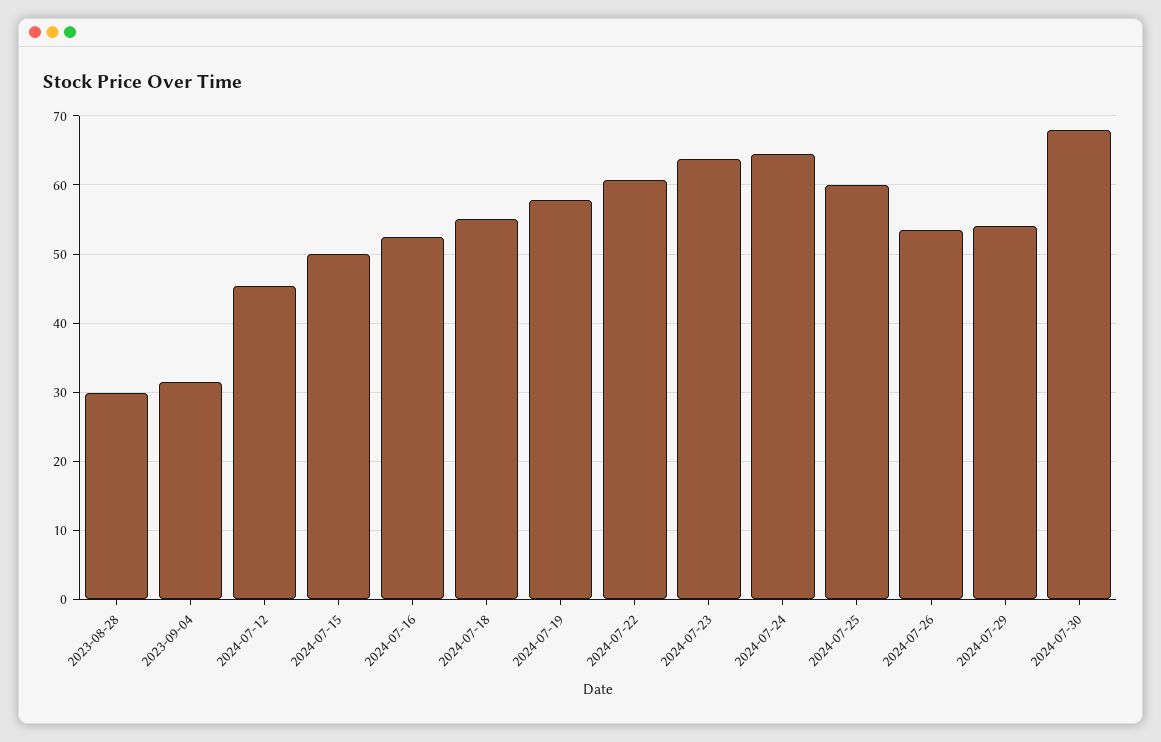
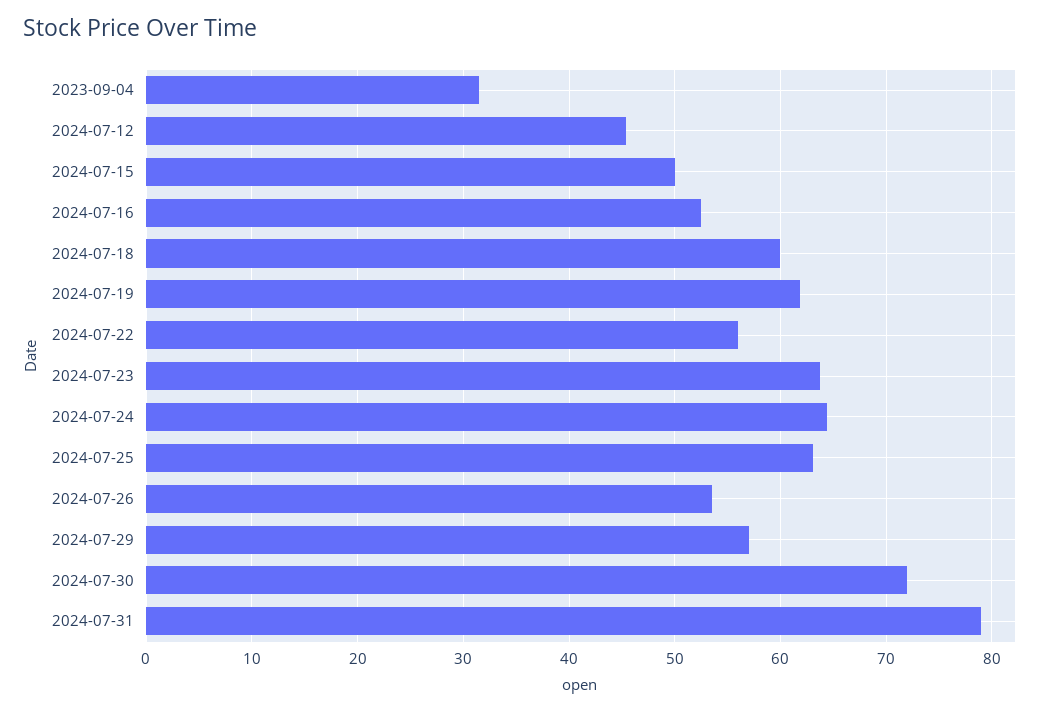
2023-08-28: 30 -> none
2024-07-18: 55 -> 60
2024-07-19: 58 -> 62
2024-07-22: 61 -> 56
2024-07-25: 60 -> 63
2024-07-29: 54 -> 57
2024-07-30: 68 -> 72
2024-07-31: none -> 79

